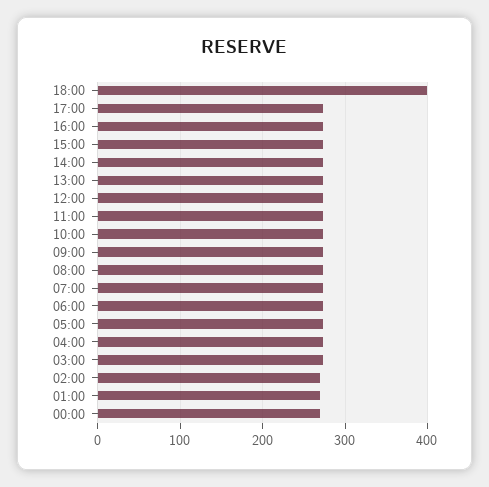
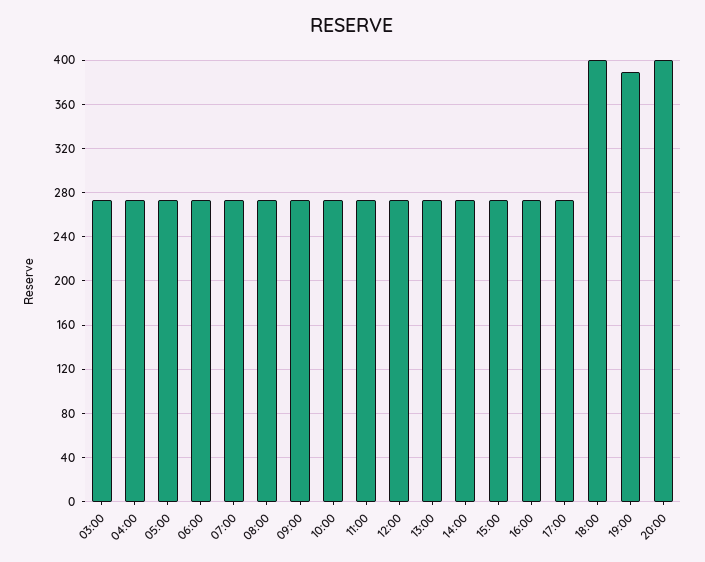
02:00: 270 -> none
01:00: 270 -> none
00:00: 270 -> none
19:00: none -> 390
20:00: none -> 400

